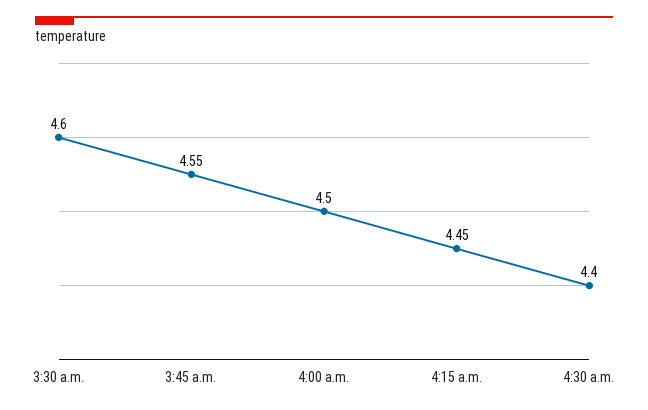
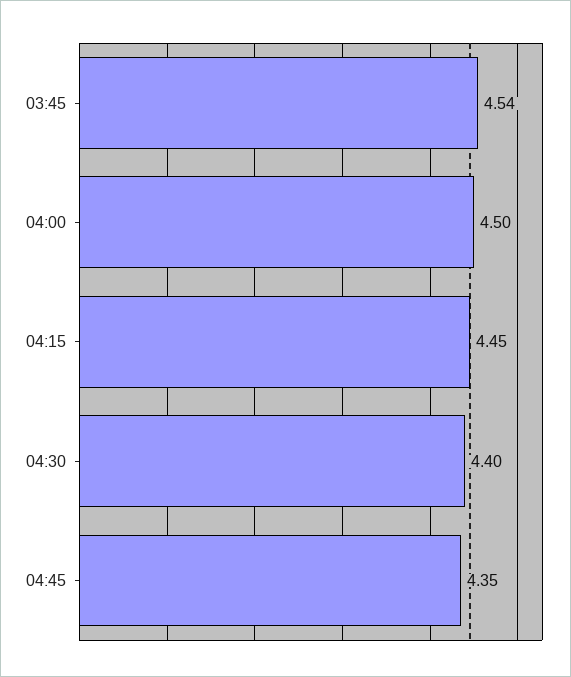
3:30 a.m.: 4.6 -> none
3:45 a.m.: 4.55 -> 4.54
04:45: none -> 4.35

